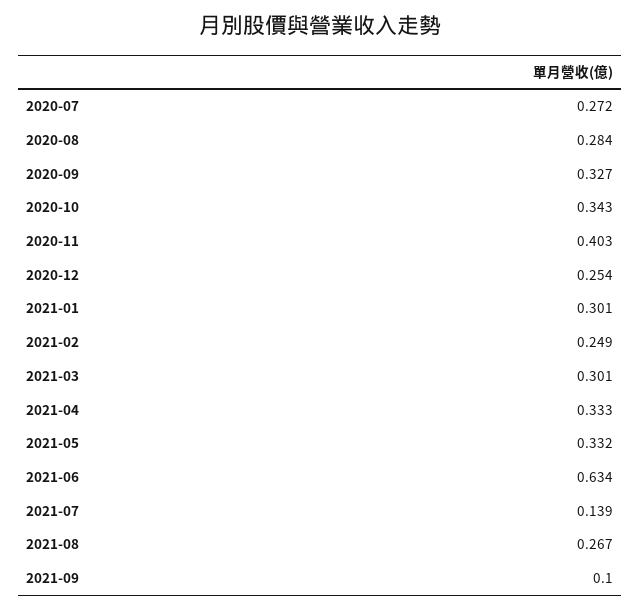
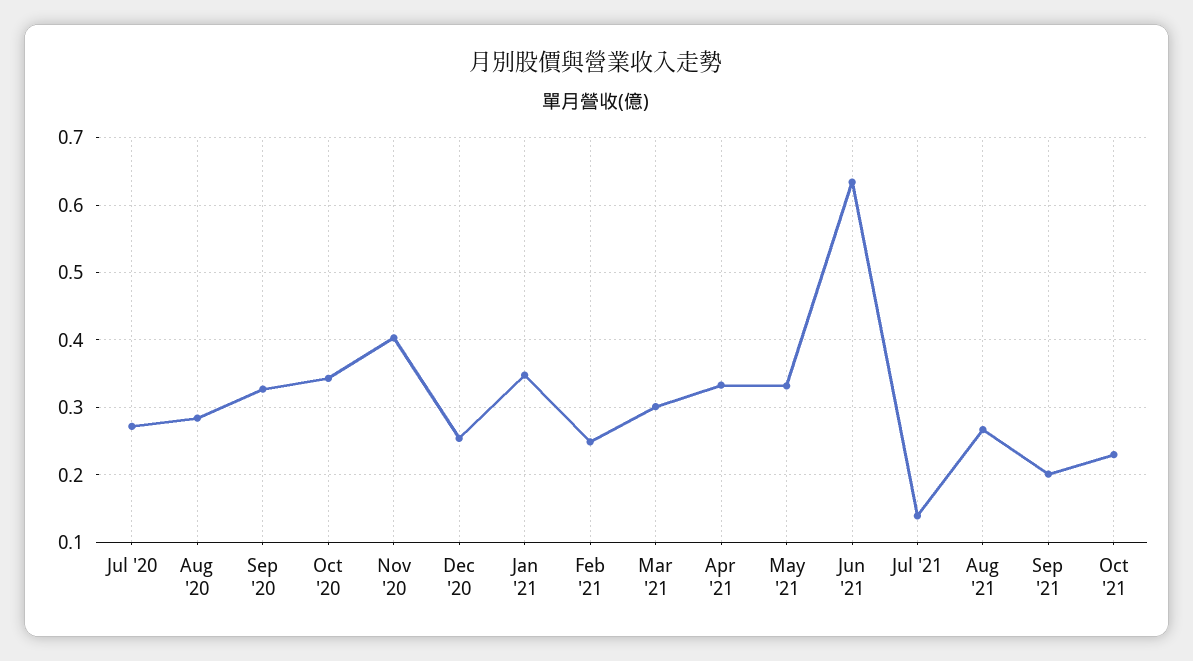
2021-01: 0.301 -> 0.35
2021-09: 0.1 -> 0.2
Oct '21: none -> 0.23

